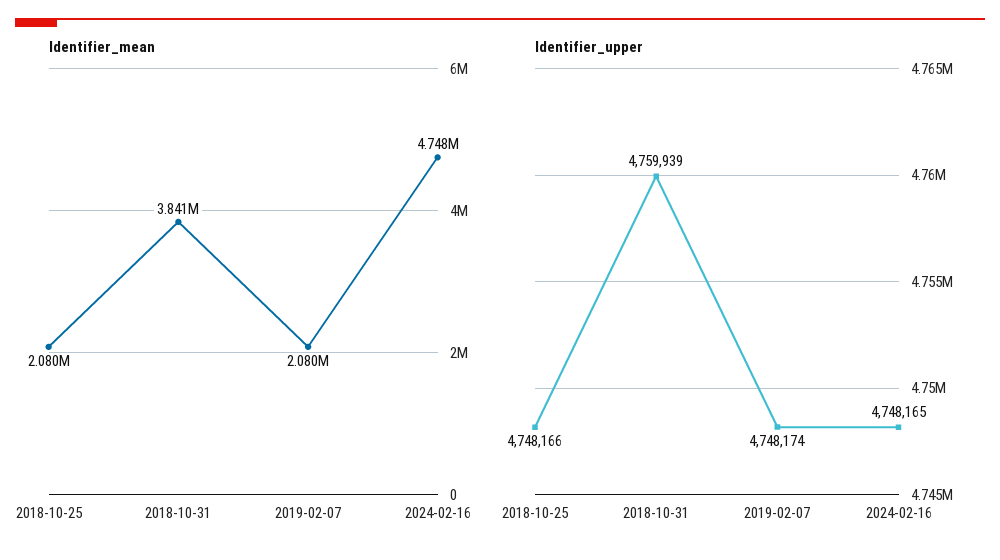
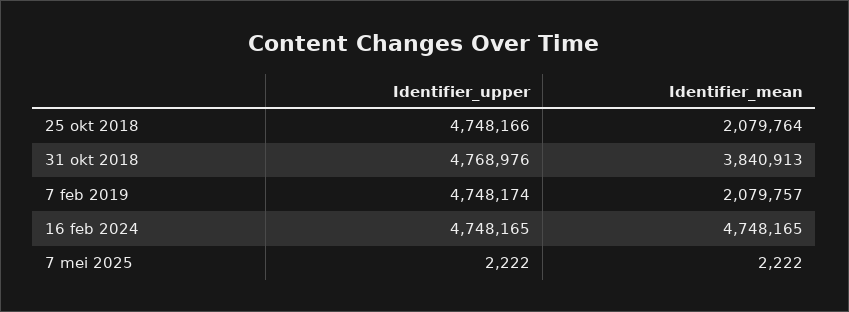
Identifier_upper, 2018-10-31: 4759939 -> 4768976
Identifier_upper, 7 mei 2025: none -> 2222
Identifier_mean, 7 mei 2025: none -> 2222

